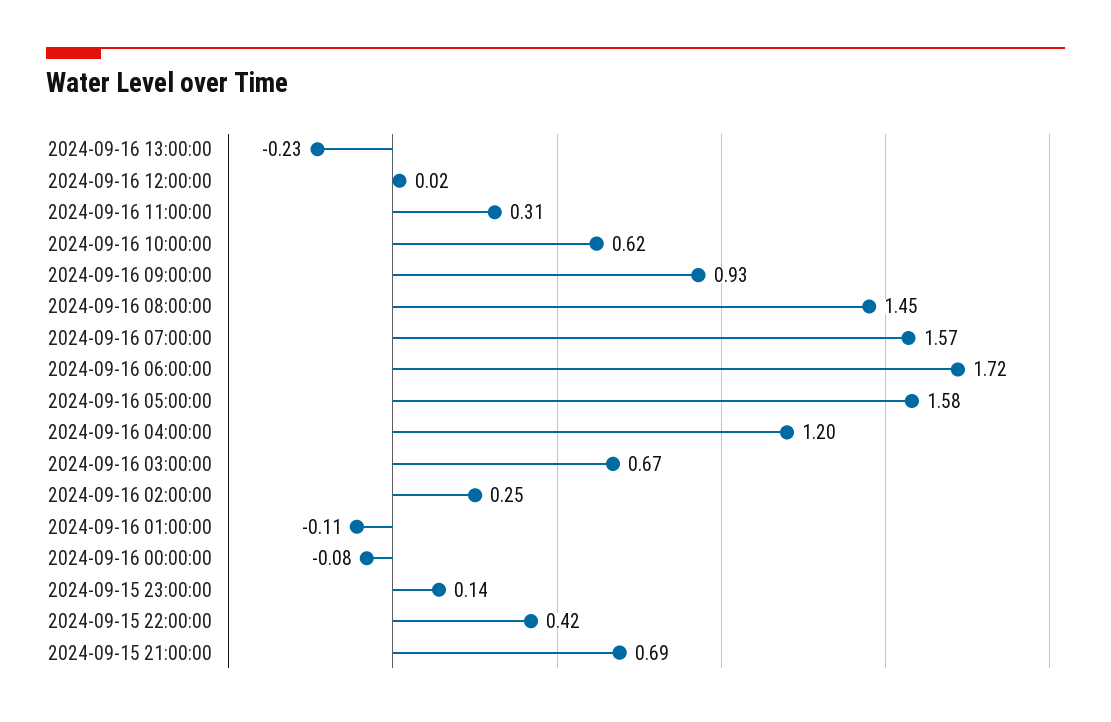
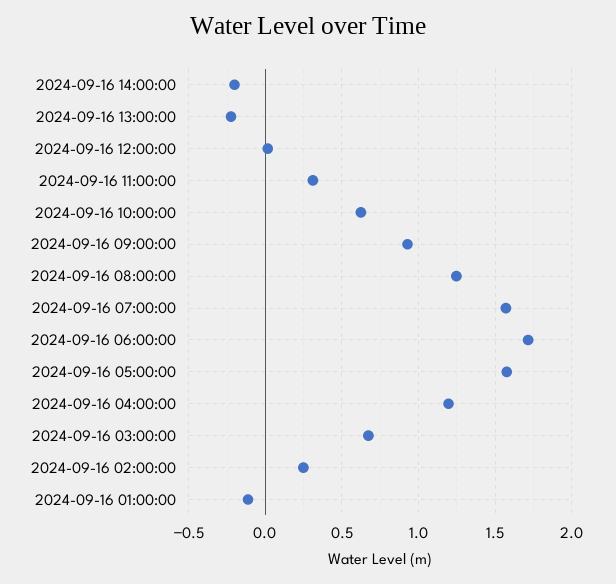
2024-09-16 08:00:00: 1.45 -> 1.25
2024-09-16 00:00:00: -0.08 -> none
2024-09-15 23:00:00: 0.14 -> none
2024-09-15 22:00:00: 0.42 -> none
2024-09-15 21:00:00: 0.69 -> none
2024-09-16 14:00:00: none -> -0.2

